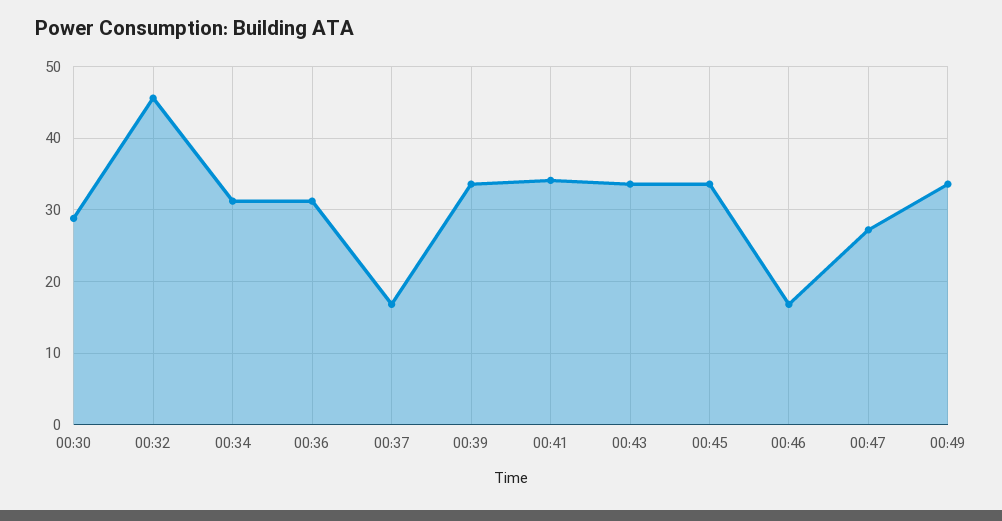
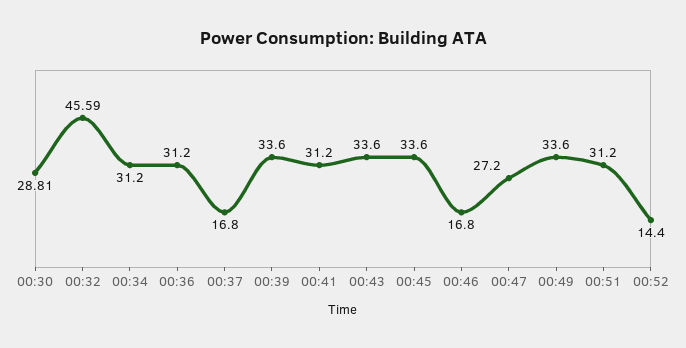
00:41: 34 -> 31.2
00:51: none -> 31.2
00:52: none -> 14.4

